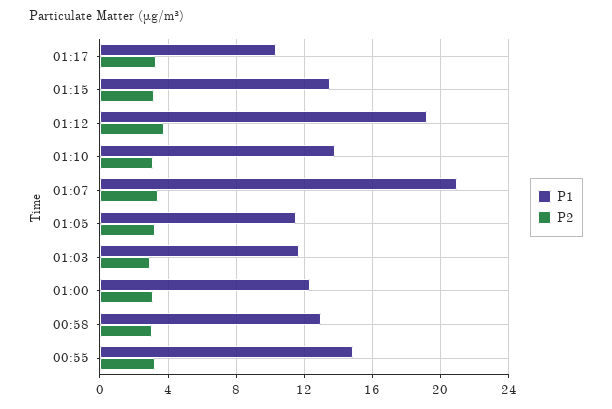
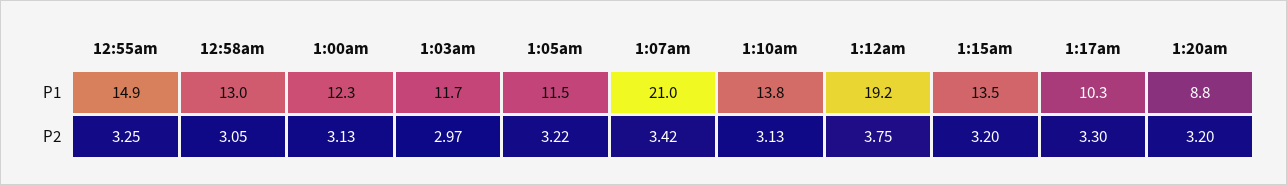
P1, 1:20am: none -> 8.8
P2, 1:20am: none -> 3.2

